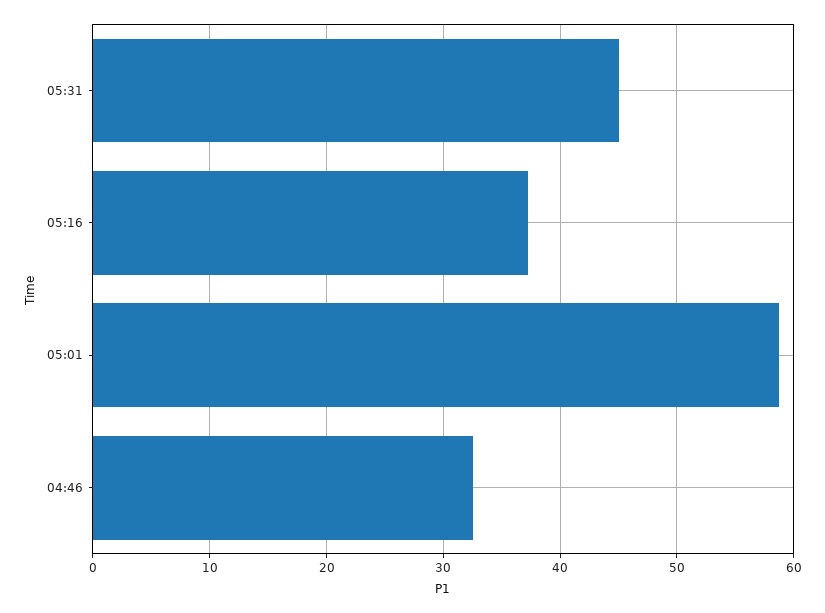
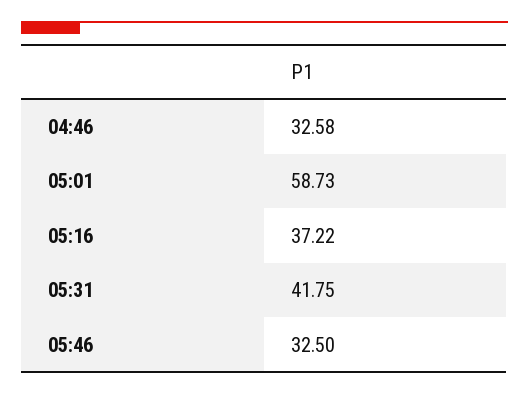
05:31: 45 -> 41.75
05:46: none -> 32.5

